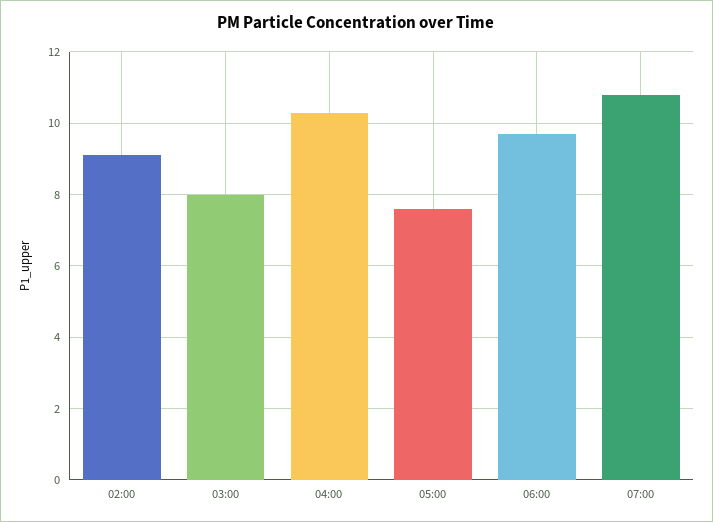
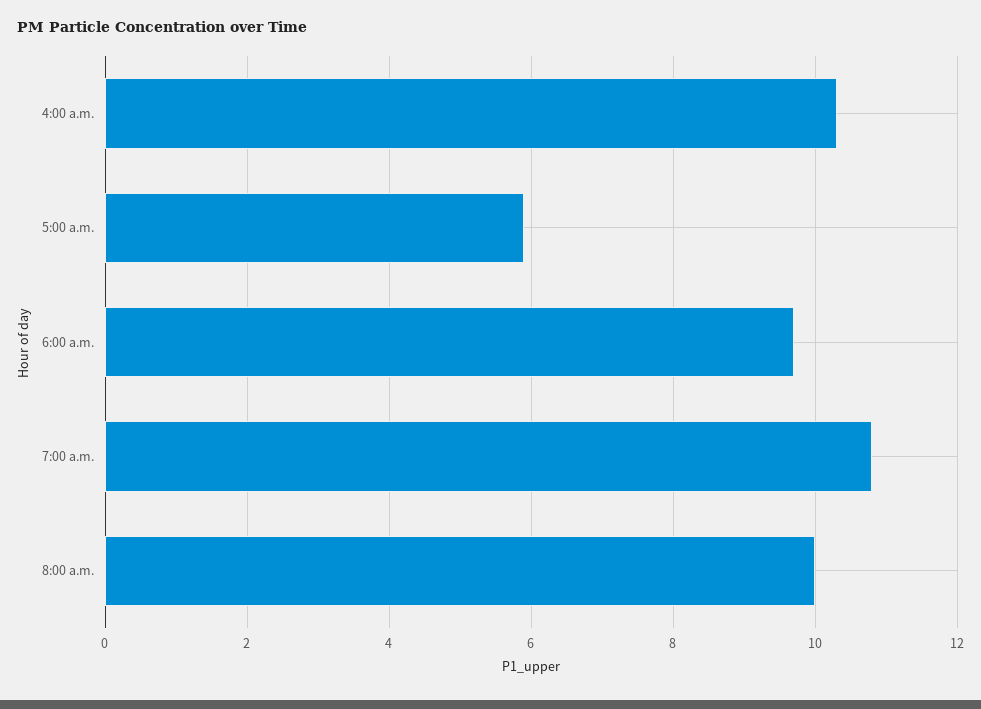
02:00: 9 -> none
03:00: 8 -> none
05:00: 7.5 -> 6
8:00 a.m.: none -> 10

